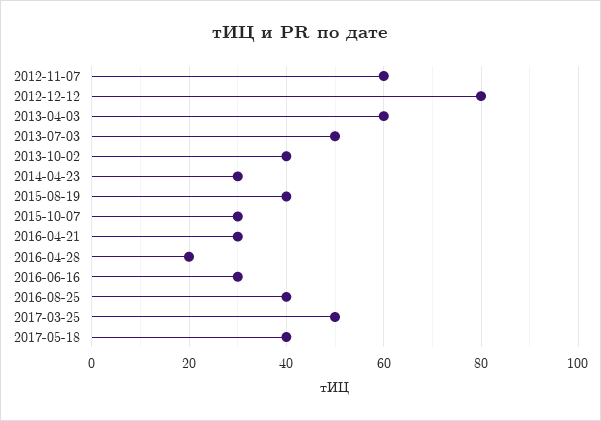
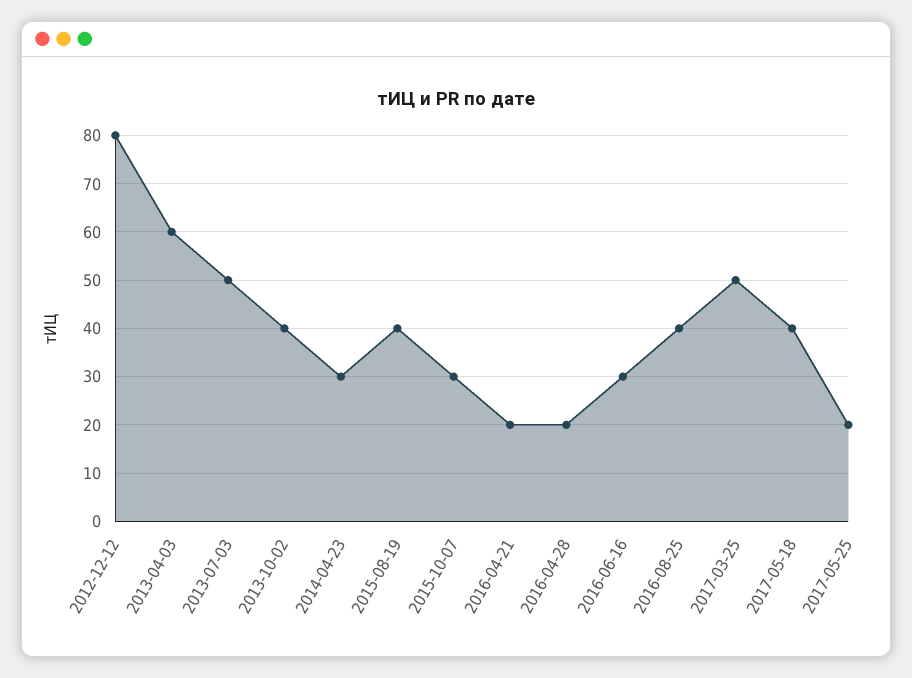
2012-11-07: 60 -> none
2016-04-21: 30 -> 20
2017-05-25: none -> 20

